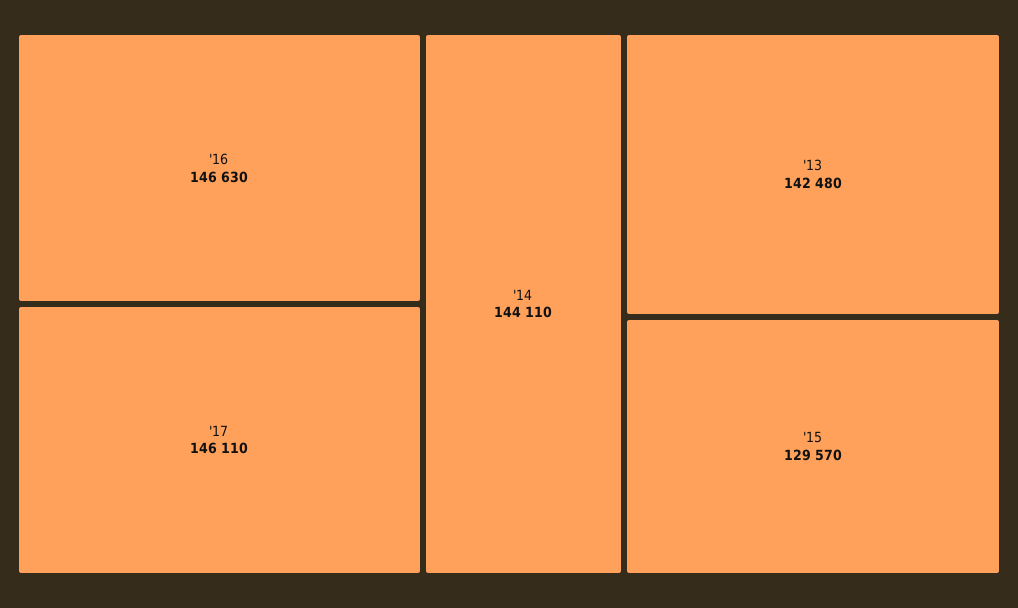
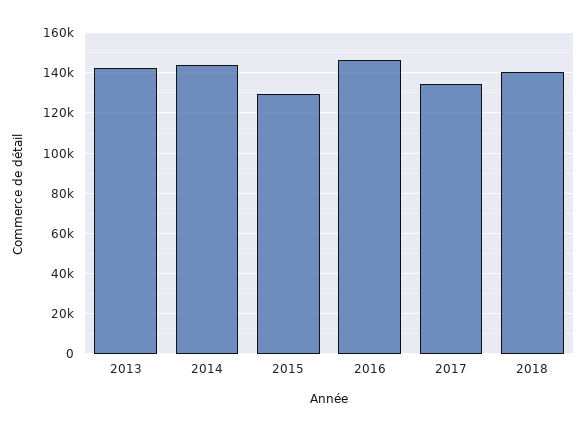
'17: 146110 -> 135000
2018: none -> 140000

